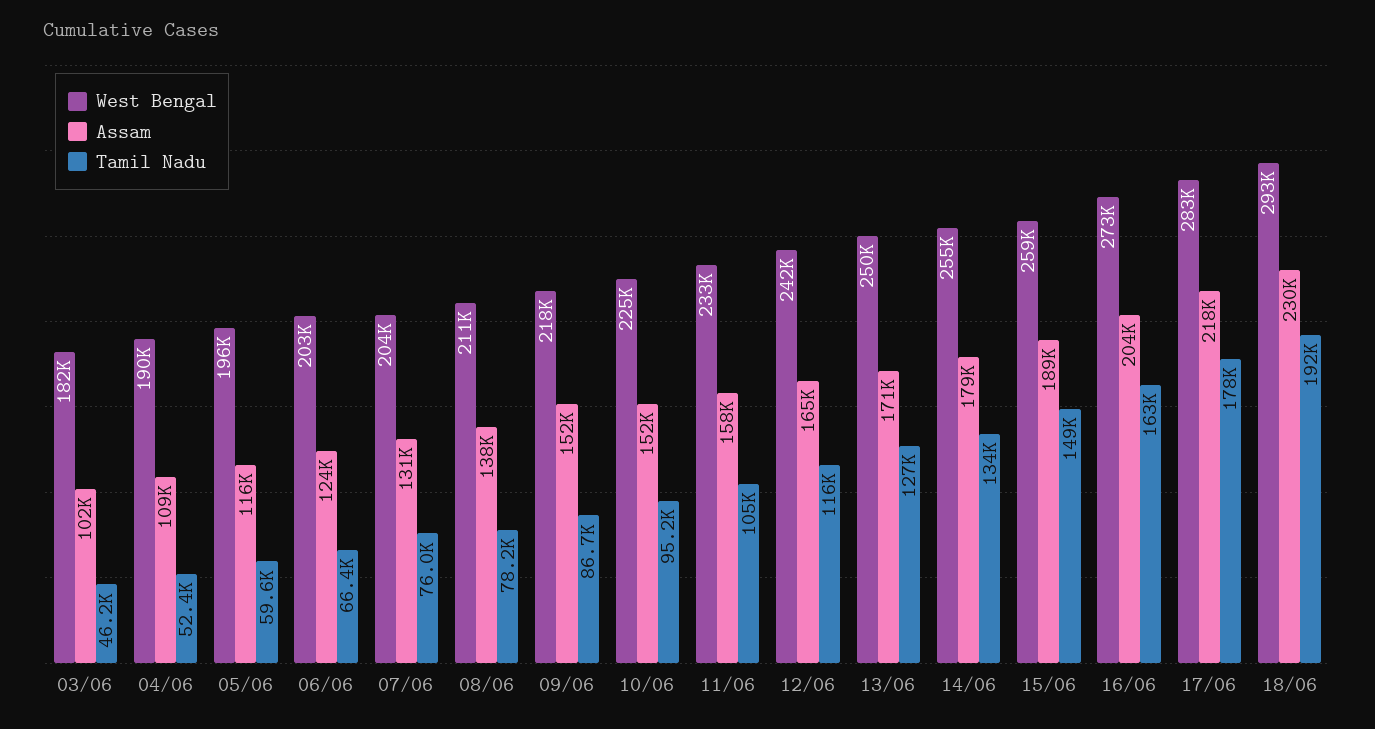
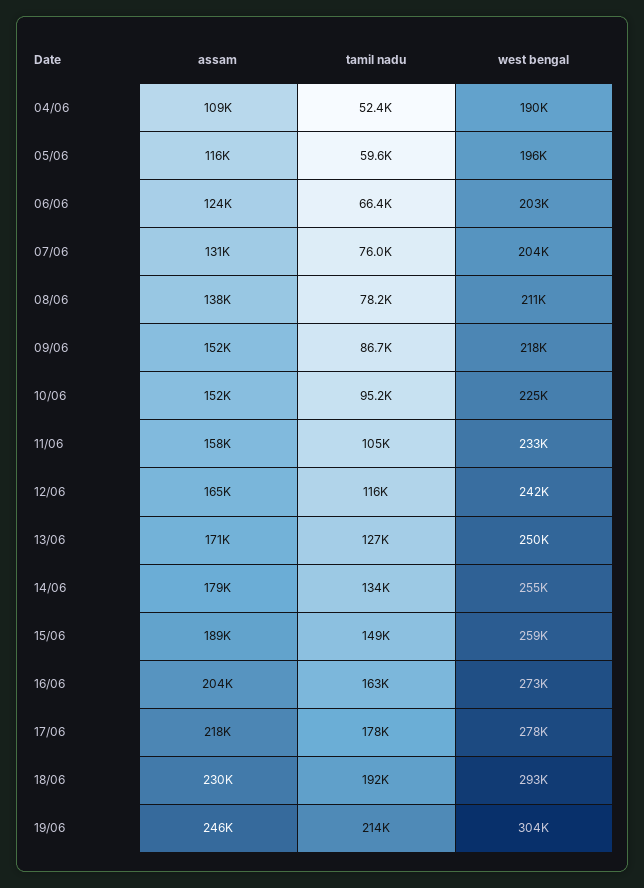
West Bengal, 03/06: 182000 -> none
Assam, 03/06: 102000 -> none
Tamil Nadu, 03/06: 46200 -> none
West Bengal, 17/06: 283000 -> 278000
Assam, 19/06: none -> 246000
Tamil Nadu, 19/06: none -> 214000
West Bengal, 19/06: none -> 304000

